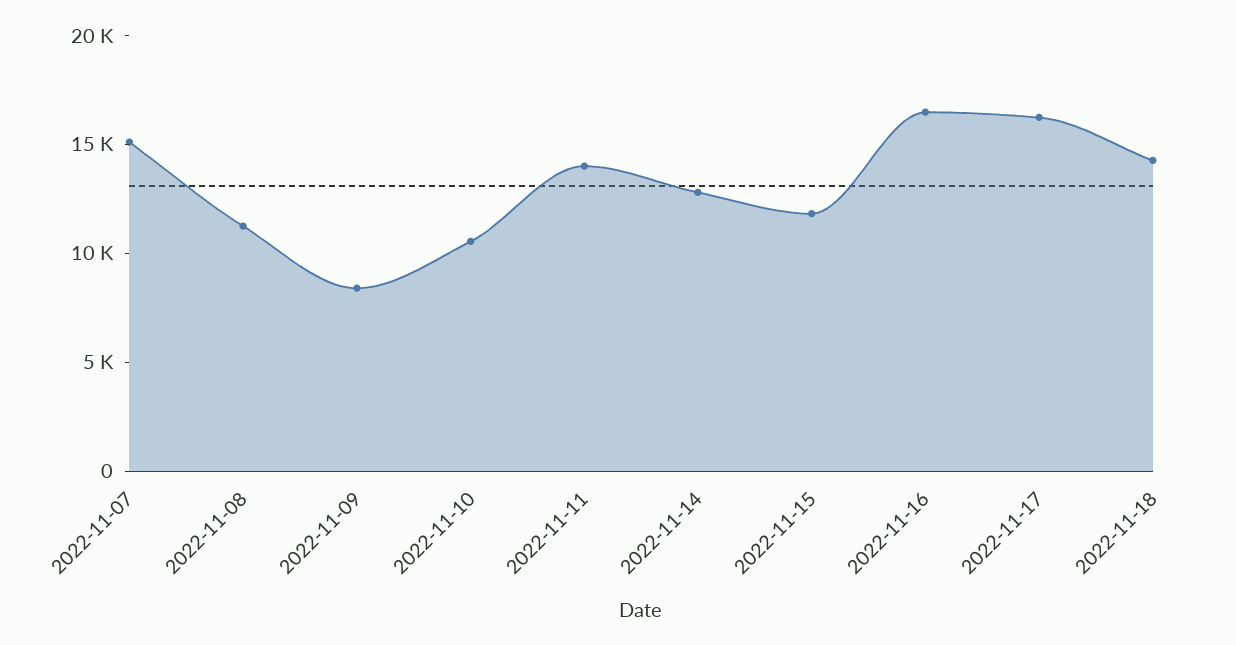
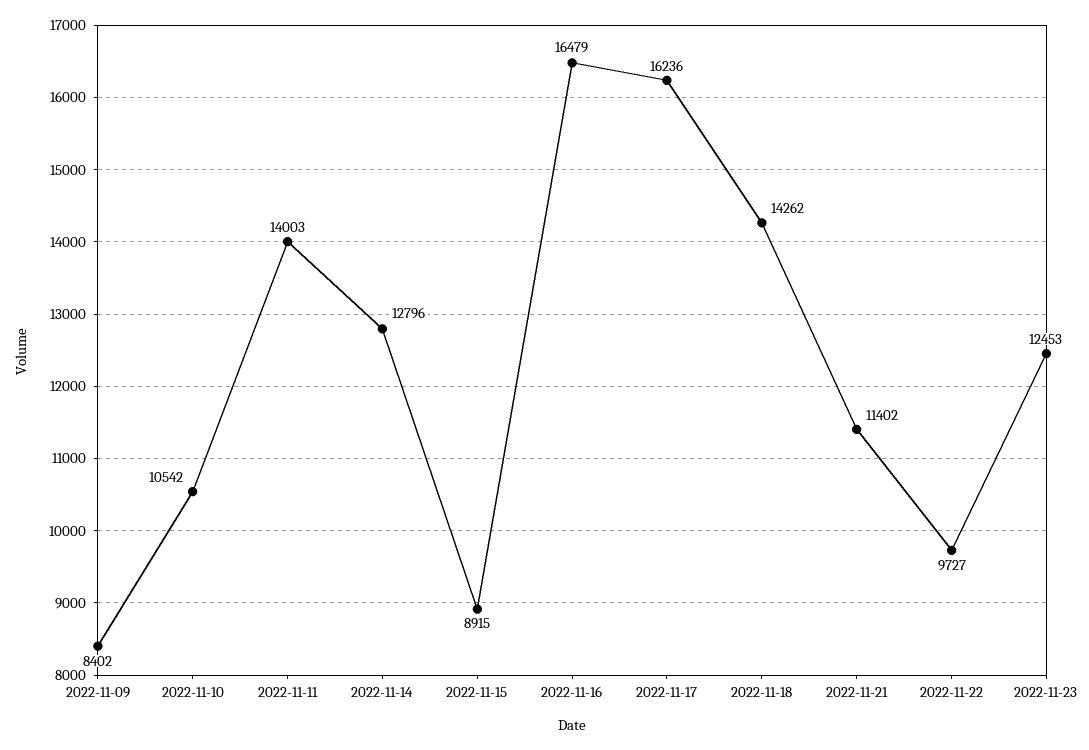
2022-11-07: 15000 -> none
2022-11-08: 11000 -> none
2022-11-15: 12000 -> 8915
2022-11-21: none -> 11402
2022-11-22: none -> 9727
2022-11-23: none -> 12453

